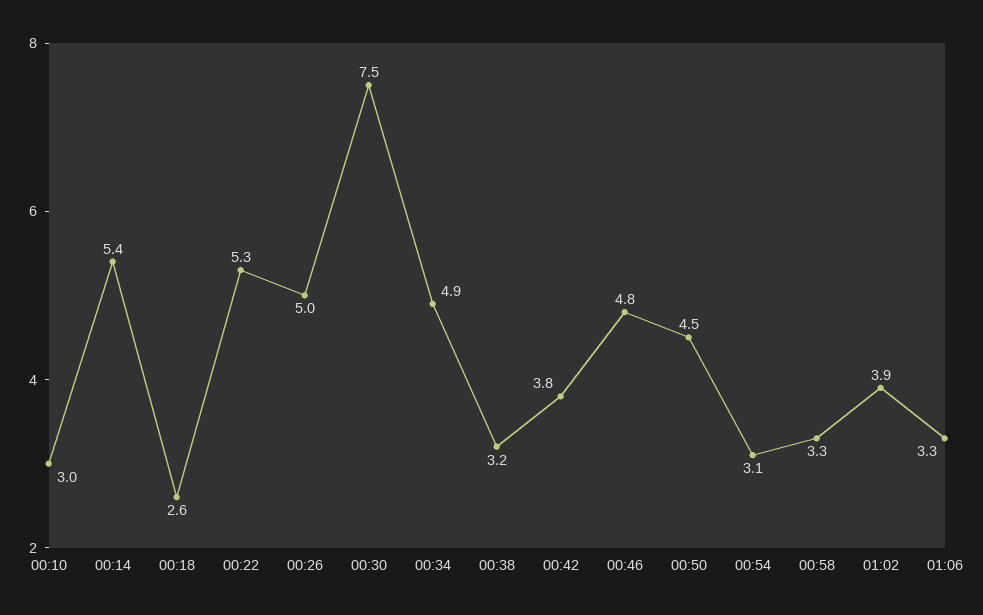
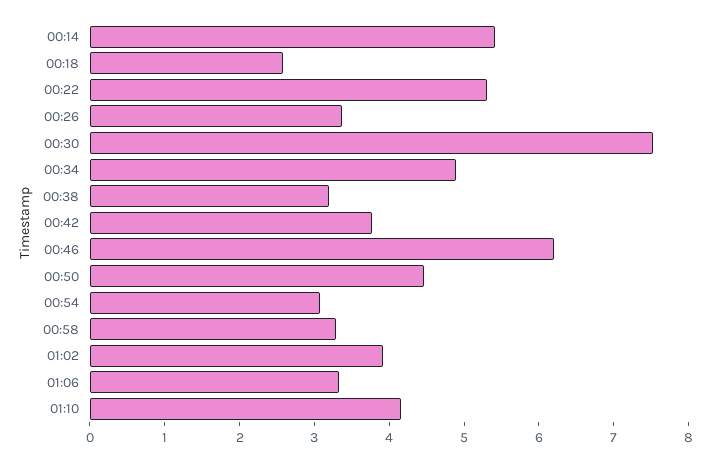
00:10: 3 -> none
00:26: 5 -> 3.4
00:46: 4.8 -> 6.2
01:10: none -> 4.2

